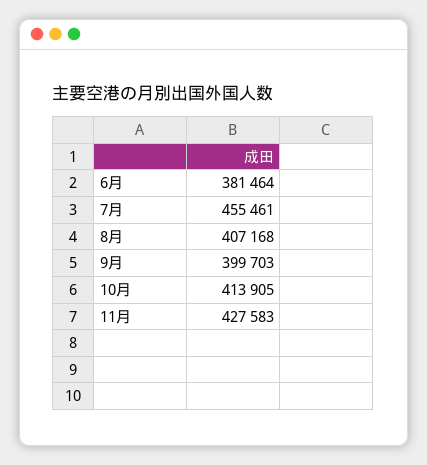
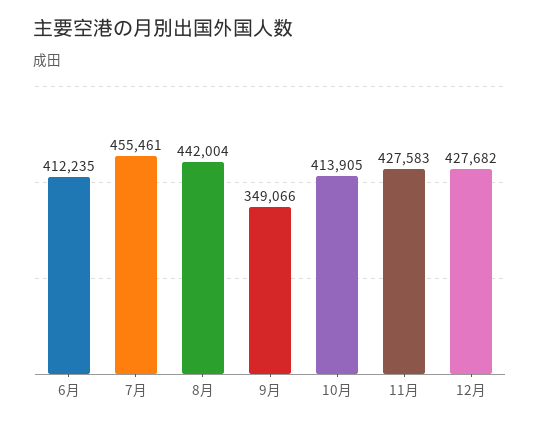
6月: 381464 -> 412235
8月: 407168 -> 442004
9月: 399703 -> 349066
12月: none -> 427682

